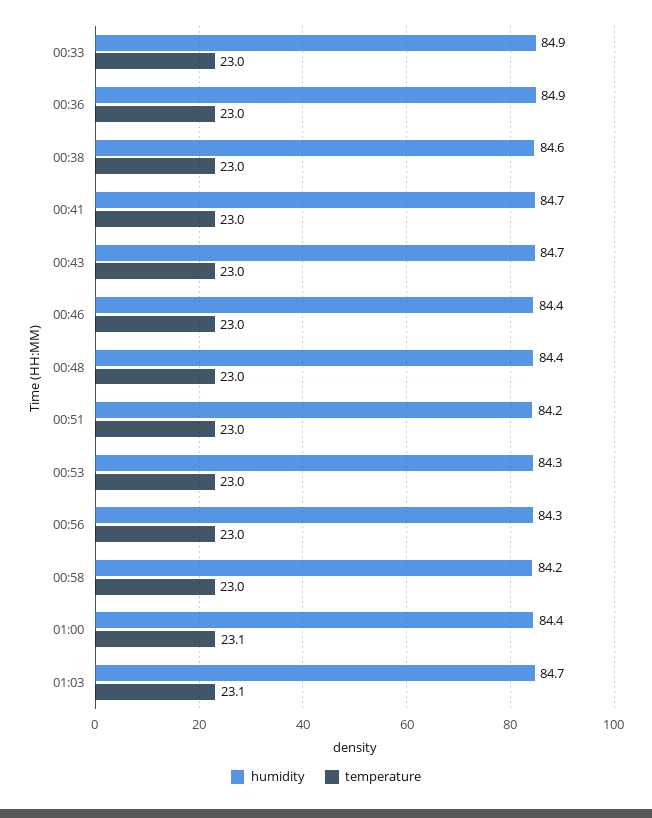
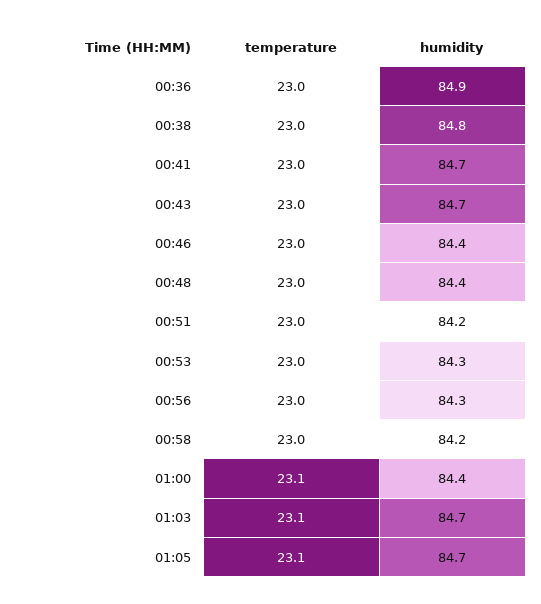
humidity, 00:33: 84.9 -> none
temperature, 00:33: 23 -> none
humidity, 00:38: 84.6 -> 84.8
temperature, 01:05: none -> 23.1
humidity, 01:05: none -> 84.7

